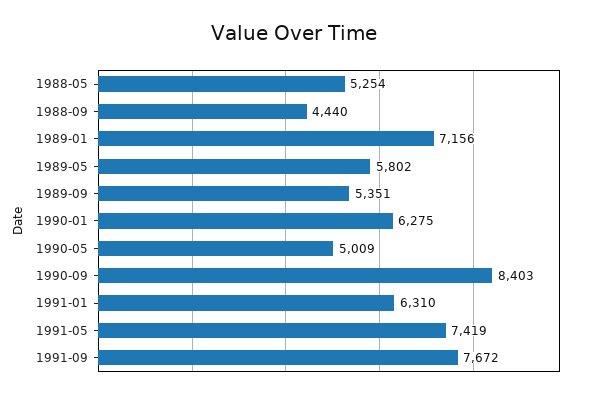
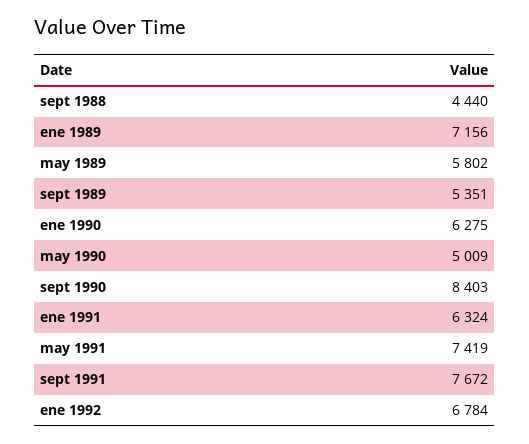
1988-05: 5254 -> none
1991-01: 6310 -> 6324
ene 1992: none -> 6784

